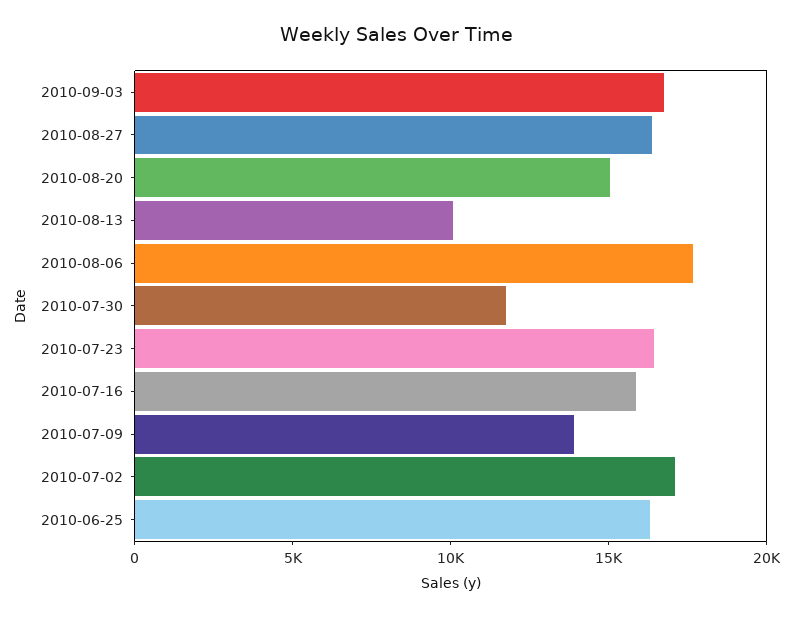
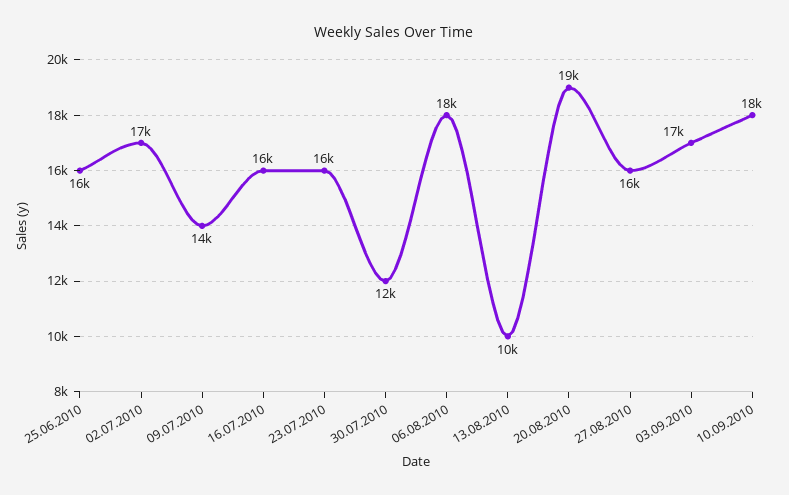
2010-08-20: 15000 -> 19000
10.09.2010: none -> 18000

